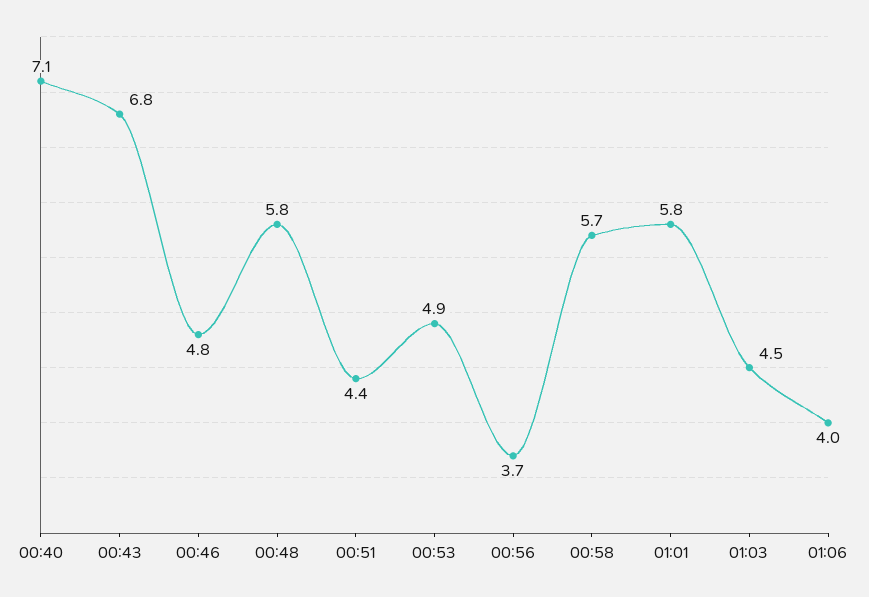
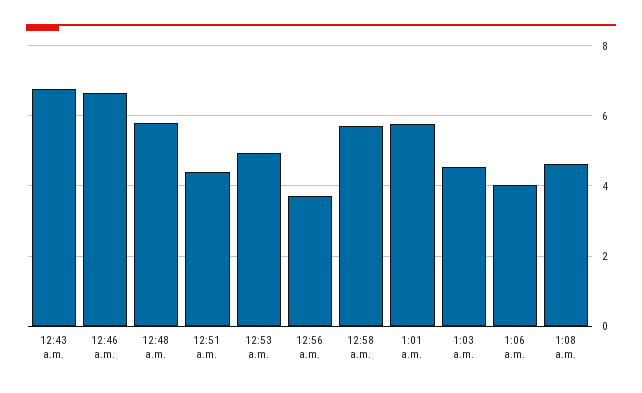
00:40: 7.1 -> none
00:46: 4.8 -> 6.6
1:08 a.m.: none -> 4.6

